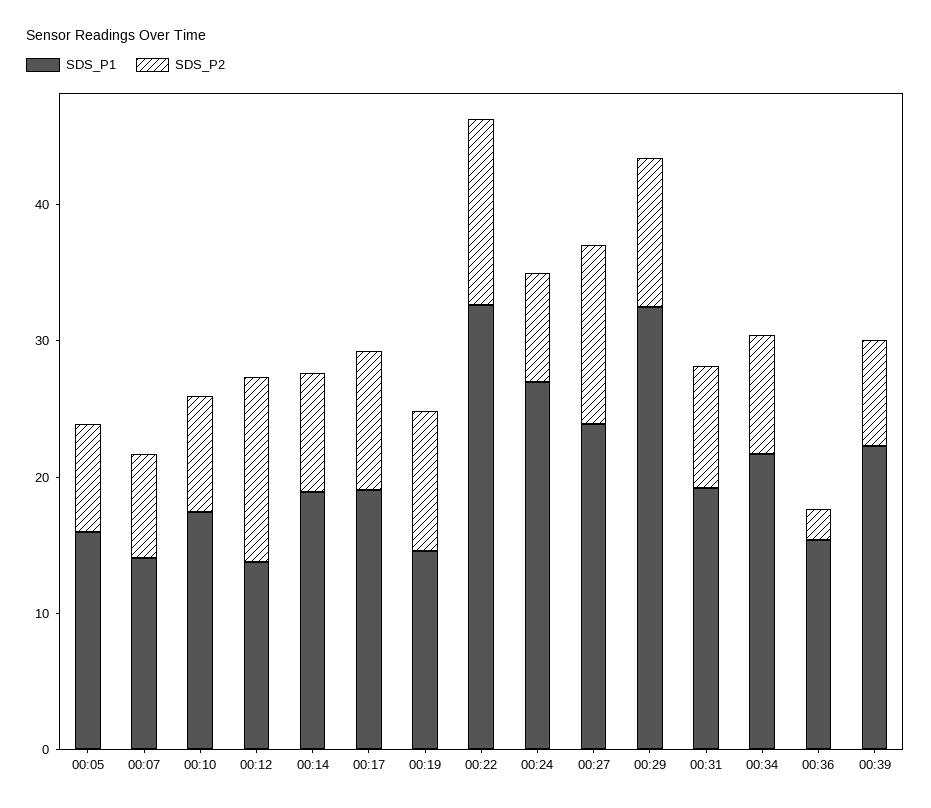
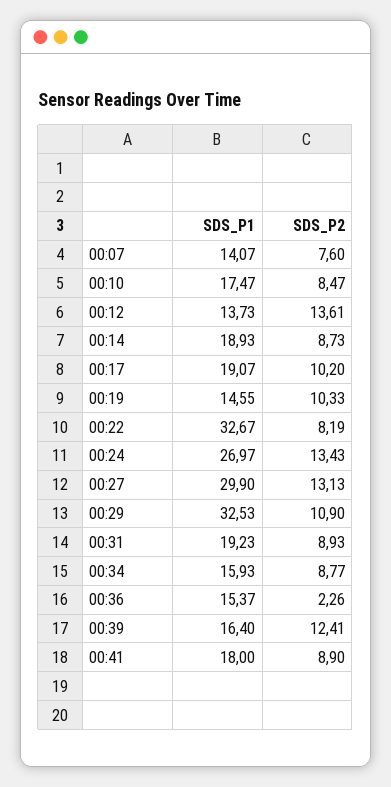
SDS_P1, 00:05: 16 -> none
SDS_P2, 00:05: 8 -> none
SDS_P2, 00:22: 14 -> 8.19
SDS_P2, 00:24: 8 -> 13.43
SDS_P1, 00:27: 24 -> 29.9
SDS_P1, 00:34: 22 -> 15.93
SDS_P1, 00:39: 22 -> 16.4
SDS_P2, 00:39: 8 -> 12.41
SDS_P1, 00:41: none -> 18
SDS_P2, 00:41: none -> 8.9

